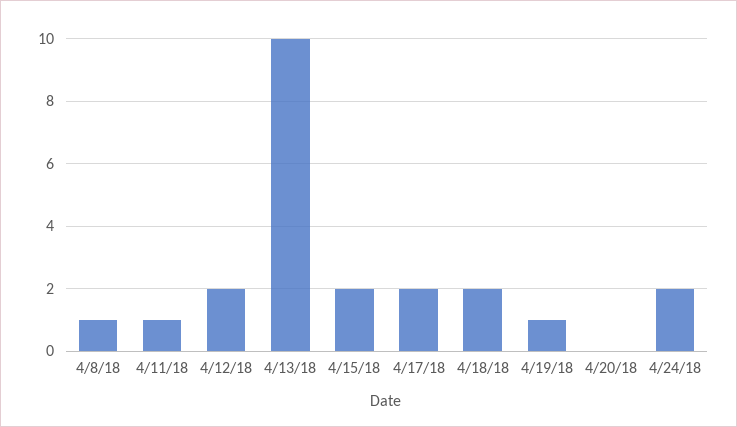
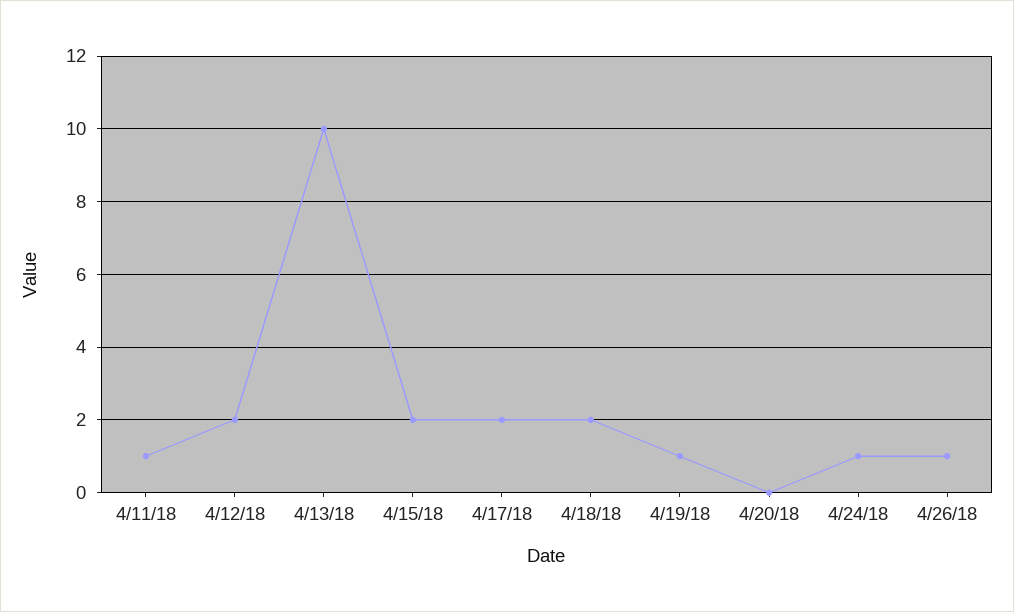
4/8/18: 1 -> none
4/24/18: 2 -> 1
4/26/18: none -> 1

